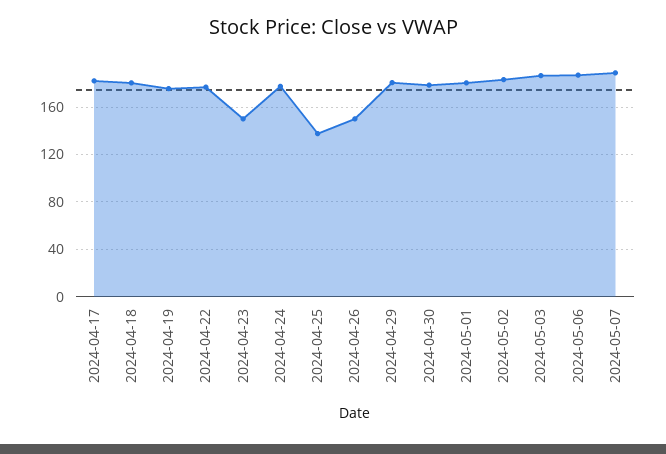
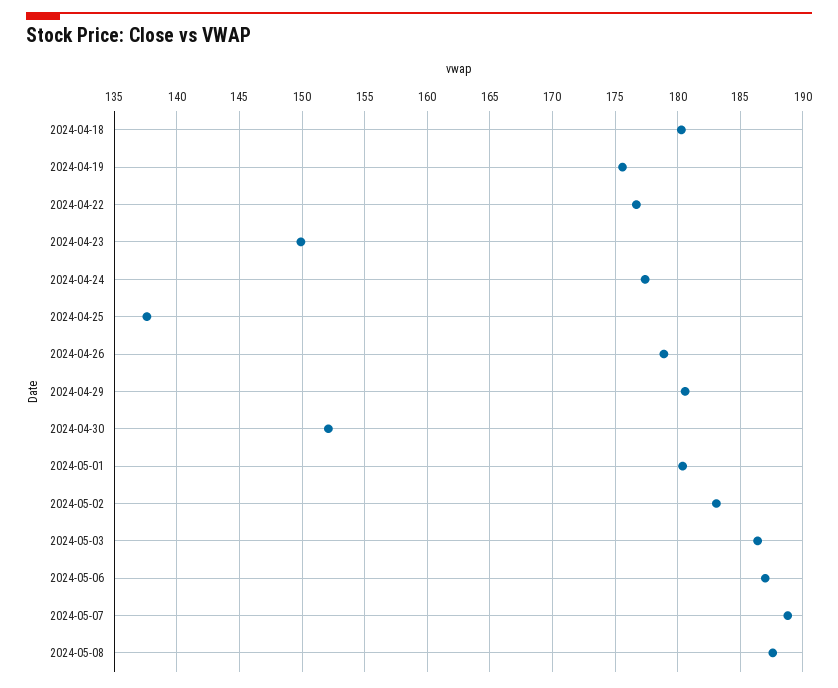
2024-04-17: 180 -> none
2024-04-26: 150 -> 179
2024-04-30: 180 -> 152
2024-05-08: none -> 187.5

